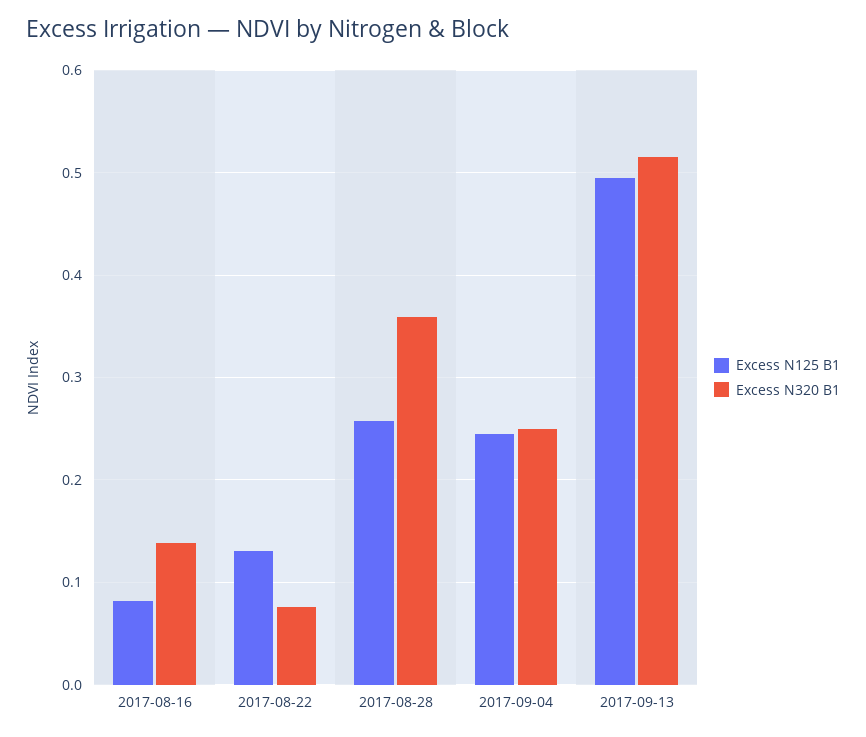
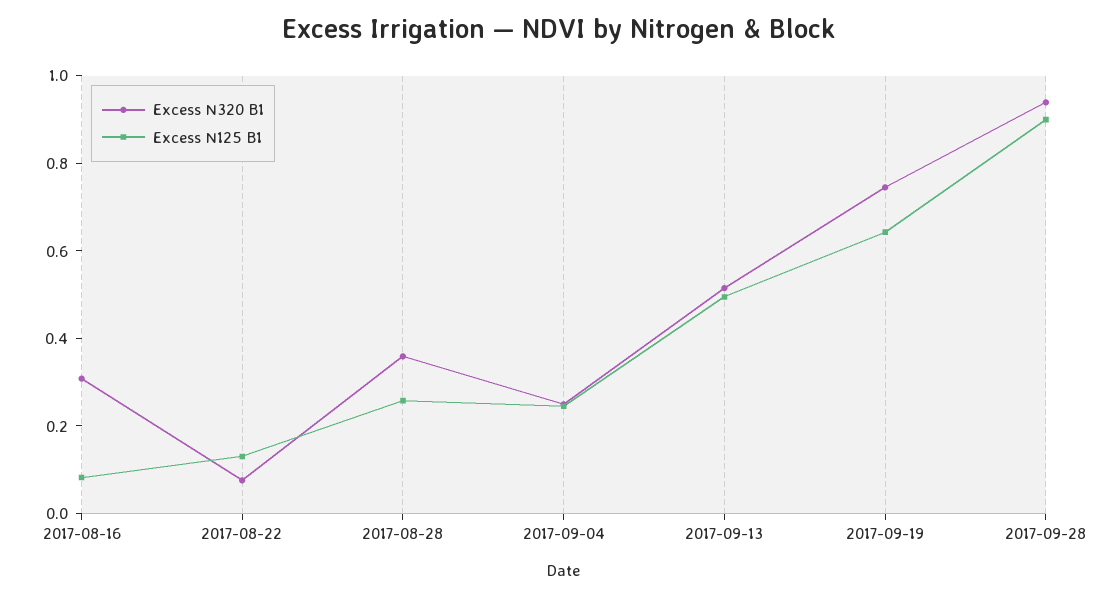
Excess N320 B1, 2017-08-16: 0.14 -> 0.3
Excess N320 B1, 2017-09-19: none -> 0.75
Excess N125 B1, 2017-09-19: none -> 0.65
Excess N320 B1, 2017-09-28: none -> 0.95
Excess N125 B1, 2017-09-28: none -> 0.9

